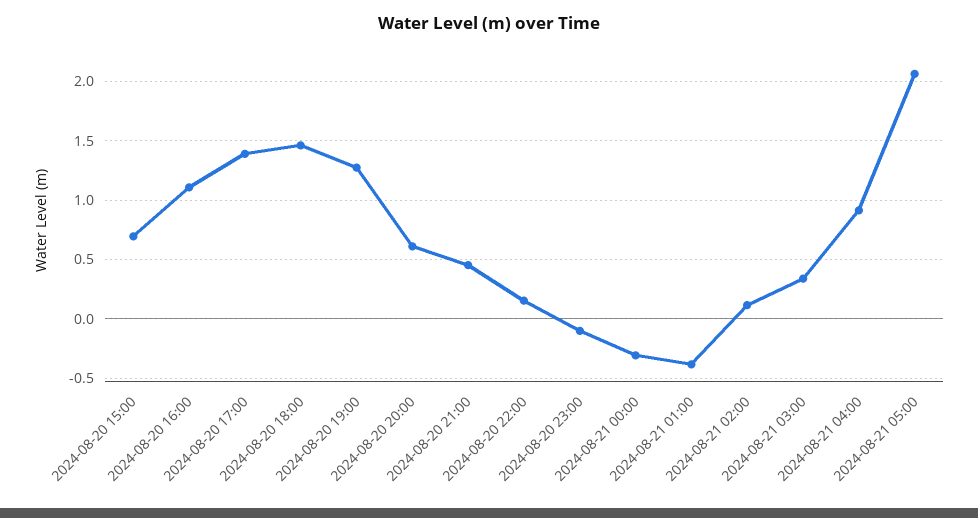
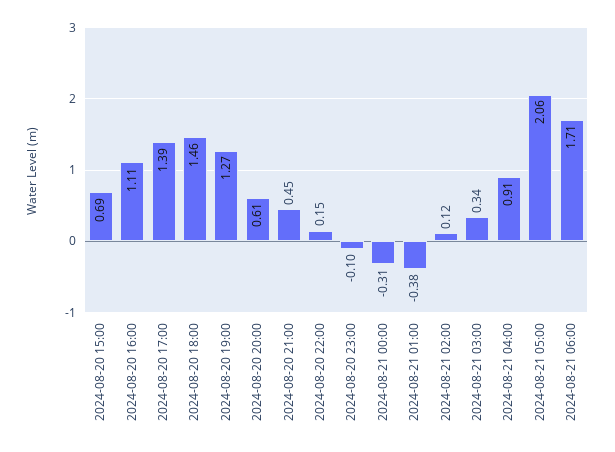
2024-08-21 06:00: none -> 1.71

